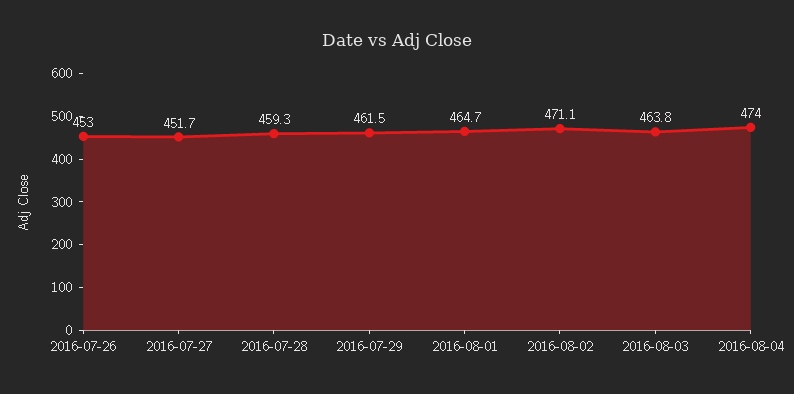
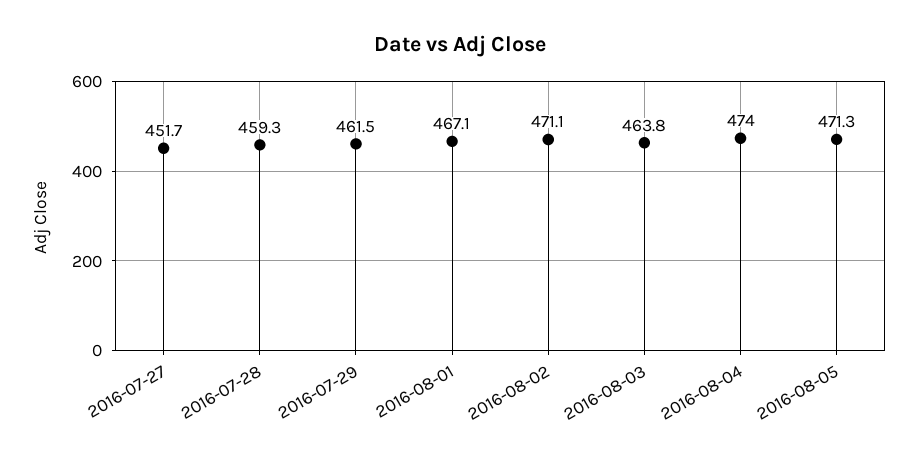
2016-07-26: 453 -> none
2016-08-01: 464.7 -> 467.1
2016-08-05: none -> 471.3

